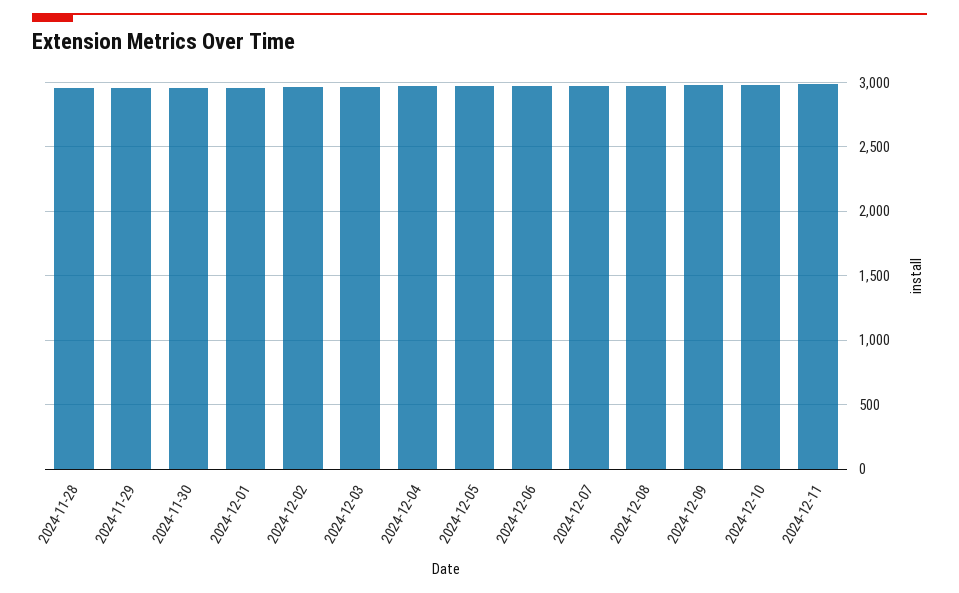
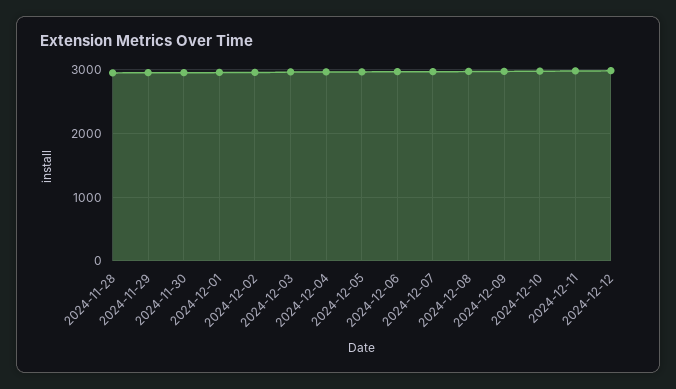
2024-12-12: none -> 3000

